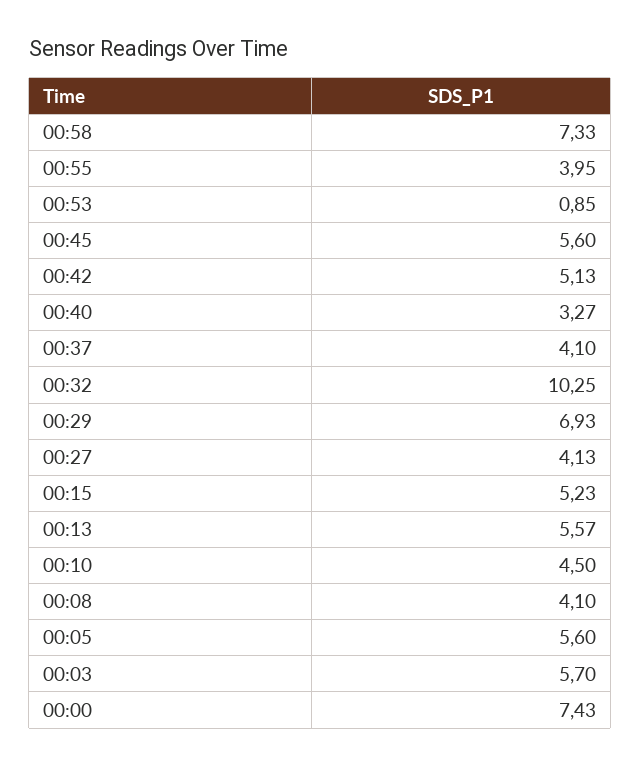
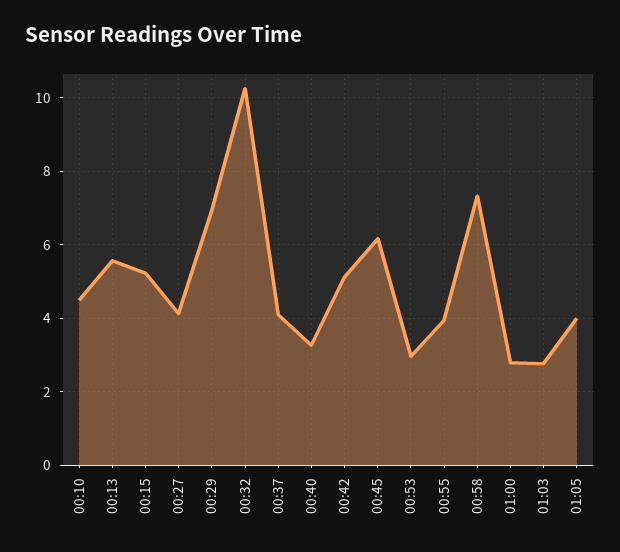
00:53: 0.85 -> 3
00:45: 5.6 -> 6.2
00:08: 4.1 -> none
00:05: 5.6 -> none
00:03: 5.7 -> none
00:00: 7.43 -> none
01:00: none -> 2.8
01:03: none -> 2.8
01:05: none -> 4

